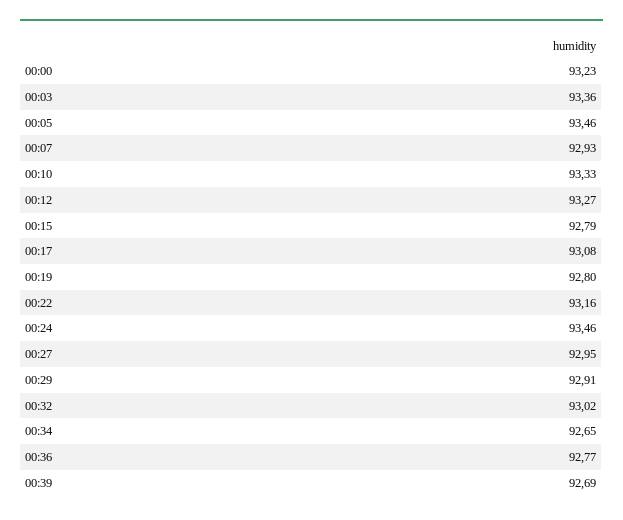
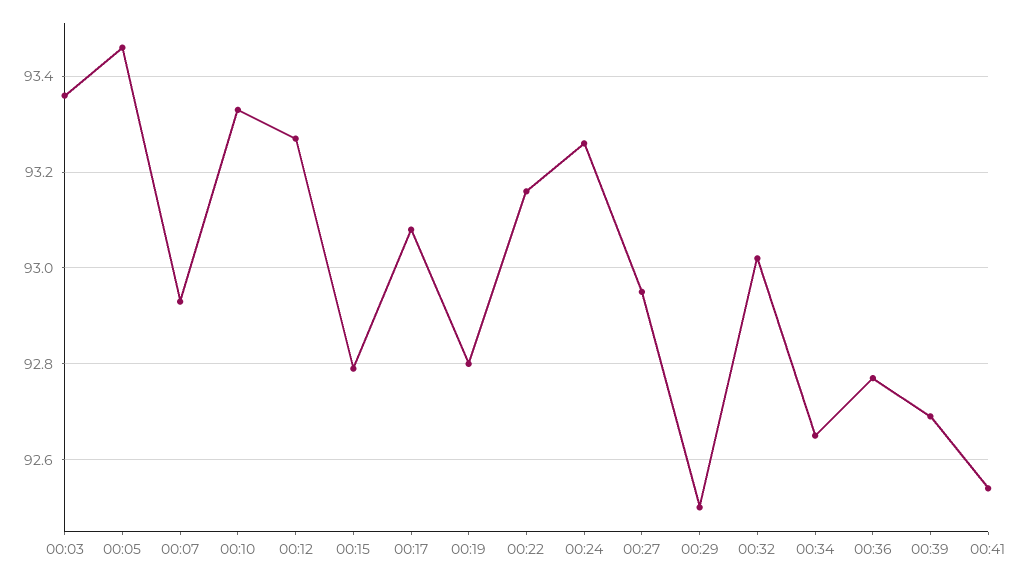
00:00: 93.23 -> none
00:24: 93.46 -> 93.25
00:29: 92.91 -> 92.5
00:41: none -> 92.55

